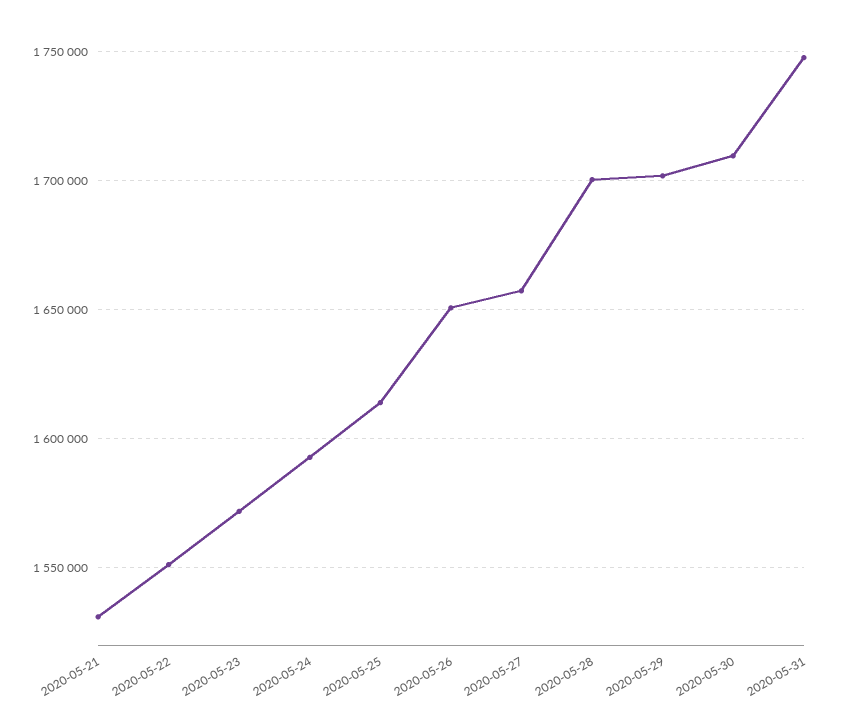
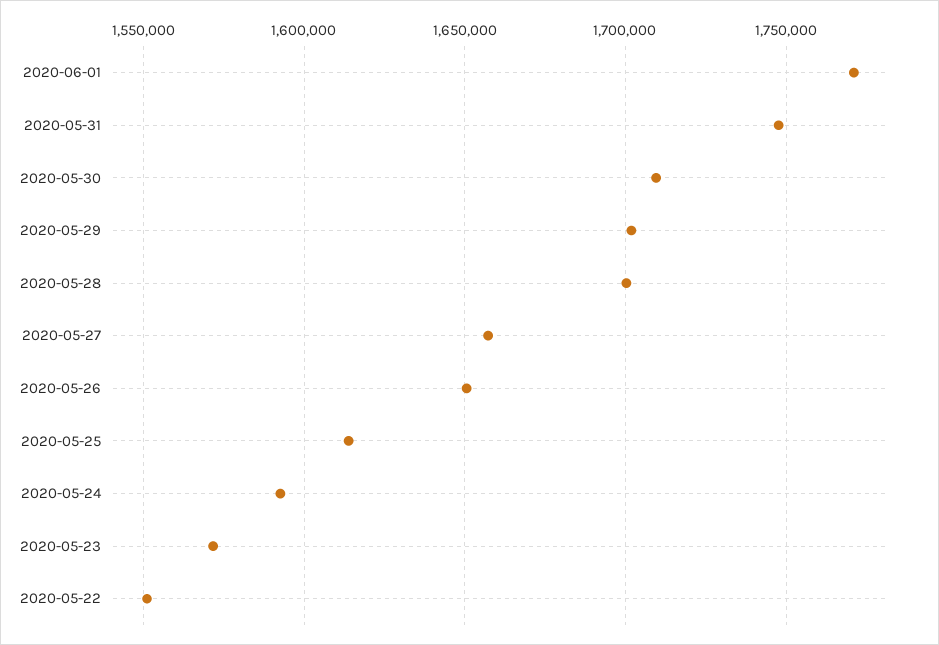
2020-05-21: 1530000 -> none
2020-06-01: none -> 1770000

